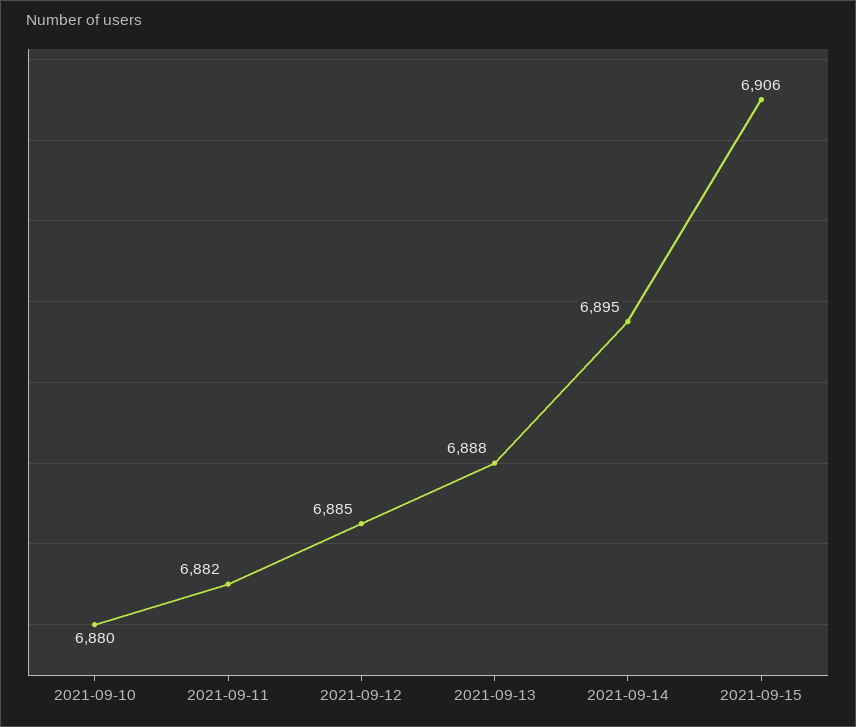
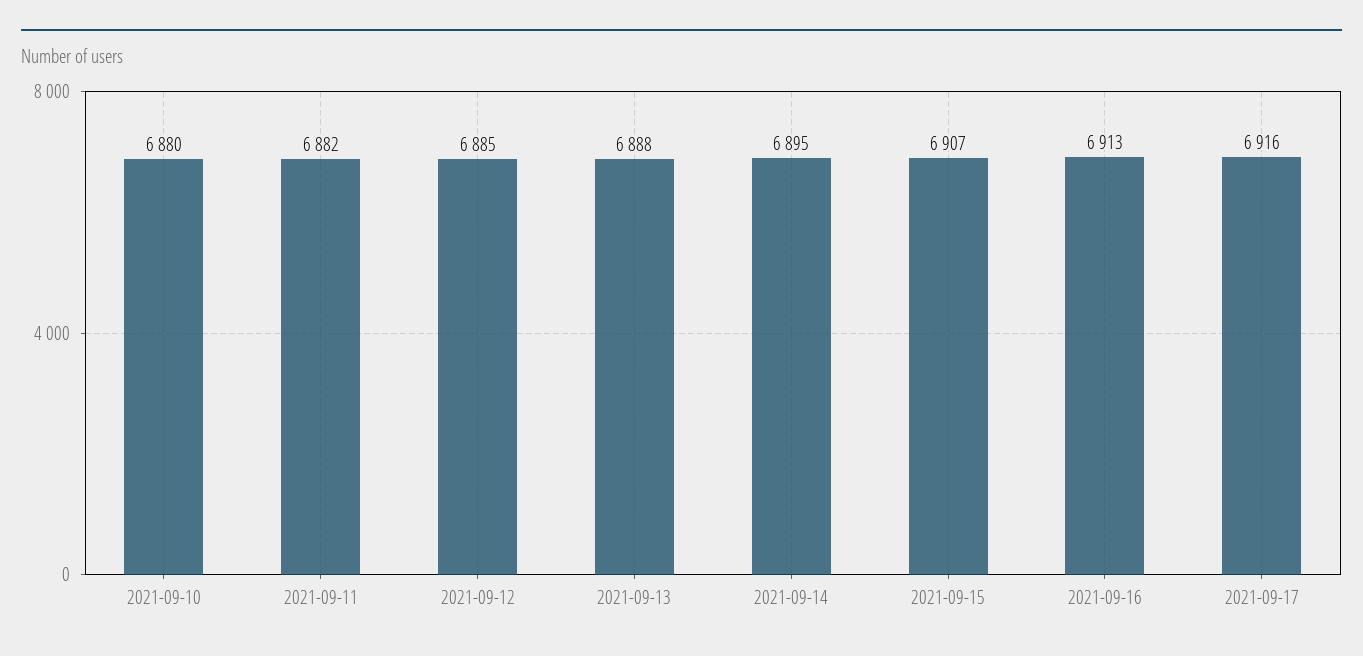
2021-09-15: 6906 -> 6907
2021-09-16: none -> 6913
2021-09-17: none -> 6916

